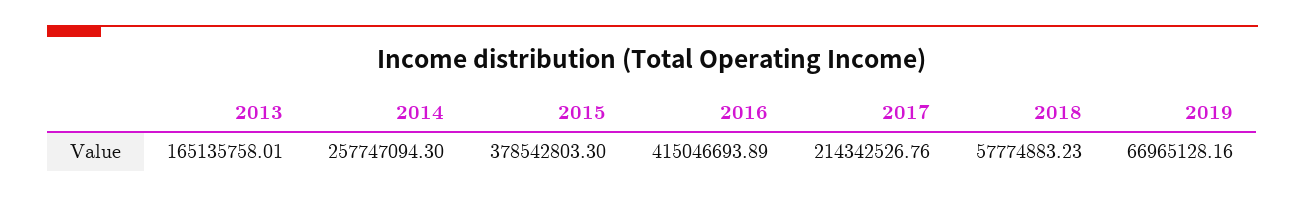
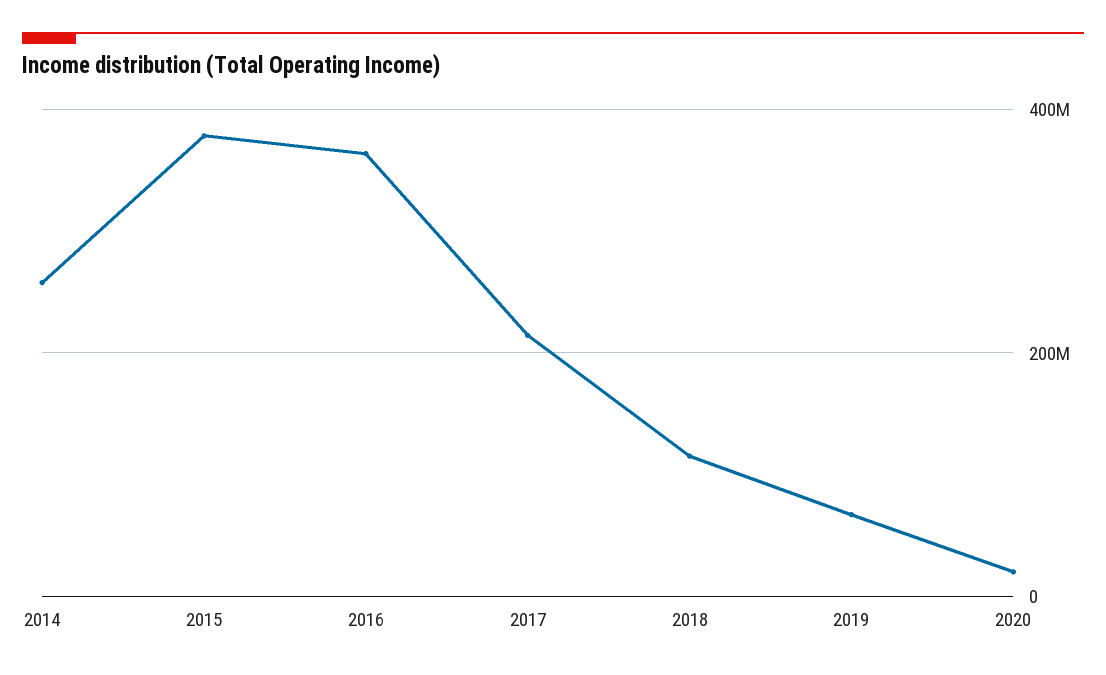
2013: 165135758.01 -> none
2016: 415046693.89 -> 360000000
2018: 57774883.23 -> 120000000
2020: none -> 20000000

